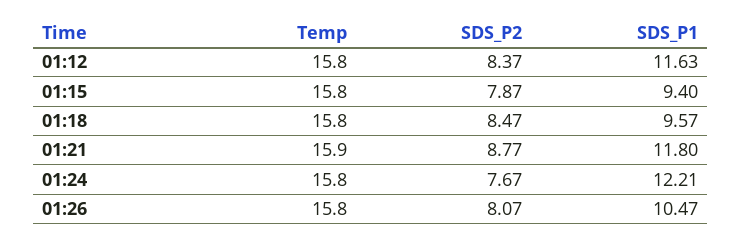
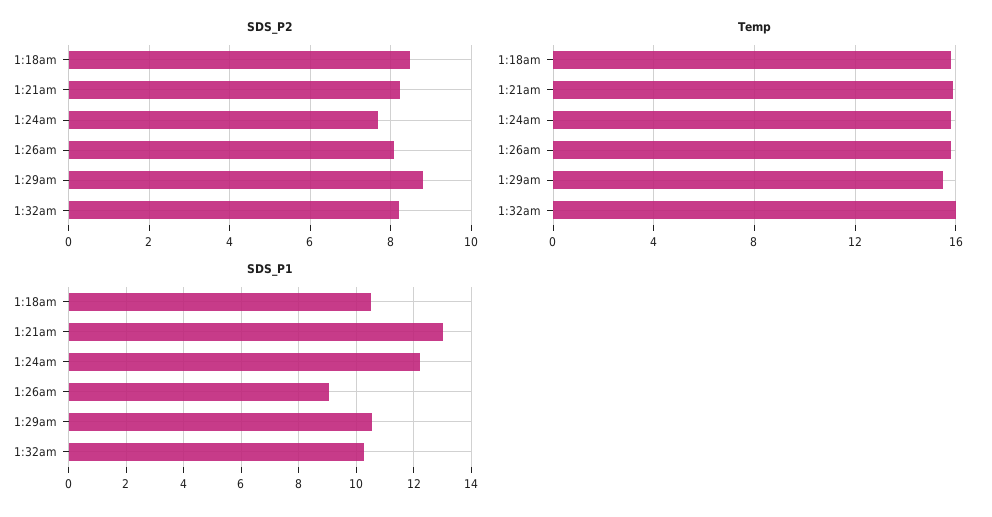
Temp, 01:12: 15.8 -> none
SDS_P2, 01:12: 8.37 -> none
SDS_P1, 01:12: 11.63 -> none
Temp, 01:15: 15.8 -> none
SDS_P2, 01:15: 7.87 -> none
SDS_P1, 01:15: 9.4 -> none
SDS_P1, 01:18: 9.57 -> 10.5
SDS_P2, 01:21: 8.77 -> 8.2
SDS_P1, 01:21: 11.8 -> 13
SDS_P1, 01:26: 10.47 -> 9
SDS_P2, 1:29am: none -> 8.8
SDS_P2, 1:32am: none -> 8.2
Temp, 1:29am: none -> 15.5
Temp, 1:32am: none -> 16
SDS_P1, 1:29am: none -> 10.5
SDS_P1, 1:32am: none -> 10.25

